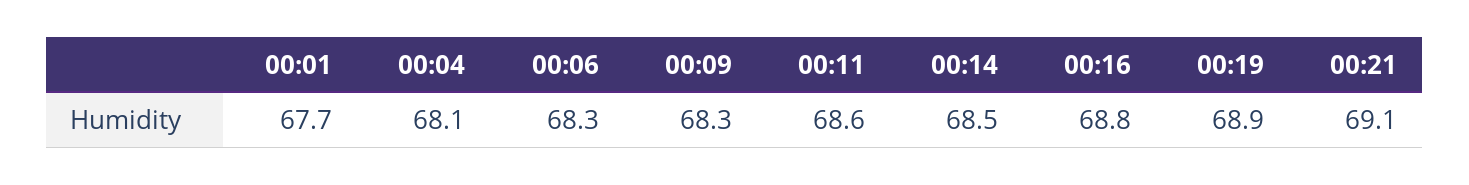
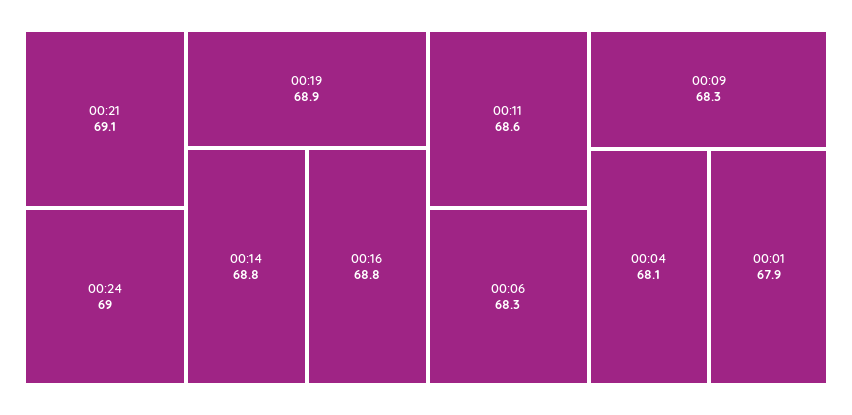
00:01: 67.7 -> 67.9
00:14: 68.5 -> 68.8
00:24: none -> 69

